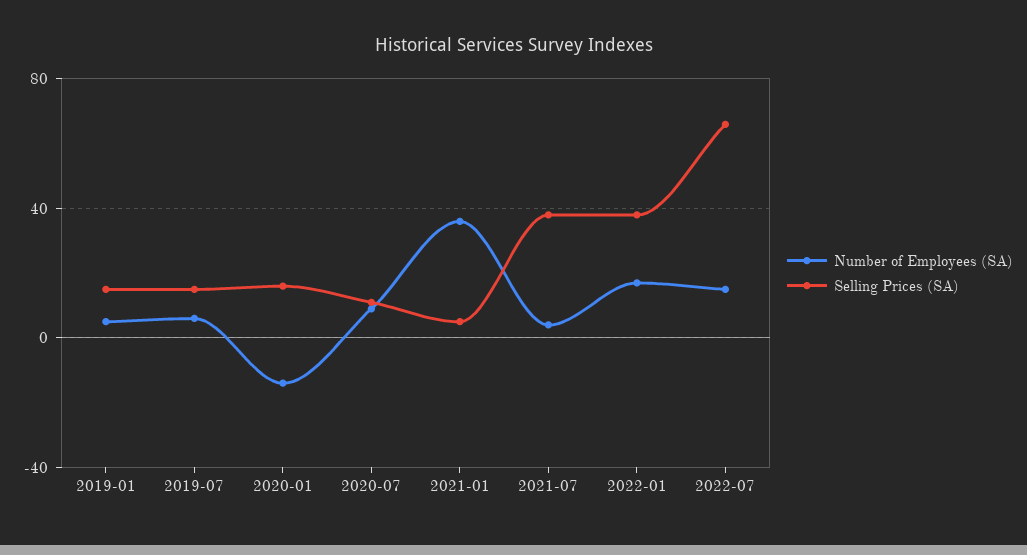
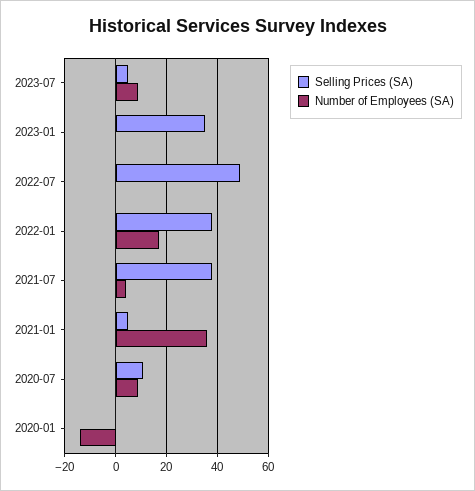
Number of Employees (SA), 2019-01: 5 -> none
Selling Prices (SA), 2019-01: 15 -> none
Number of Employees (SA), 2019-07: 5 -> none
Selling Prices (SA), 2019-07: 15 -> none
Selling Prices (SA), 2020-01: 15 -> 0
Number of Employees (SA), 2022-07: 15 -> 0
Selling Prices (SA), 2022-07: 65 -> 50
Selling Prices (SA), 2023-07: none -> 5
Number of Employees (SA), 2023-07: none -> 10
Selling Prices (SA), 2023-01: none -> 35
Number of Employees (SA), 2023-01: none -> 0

